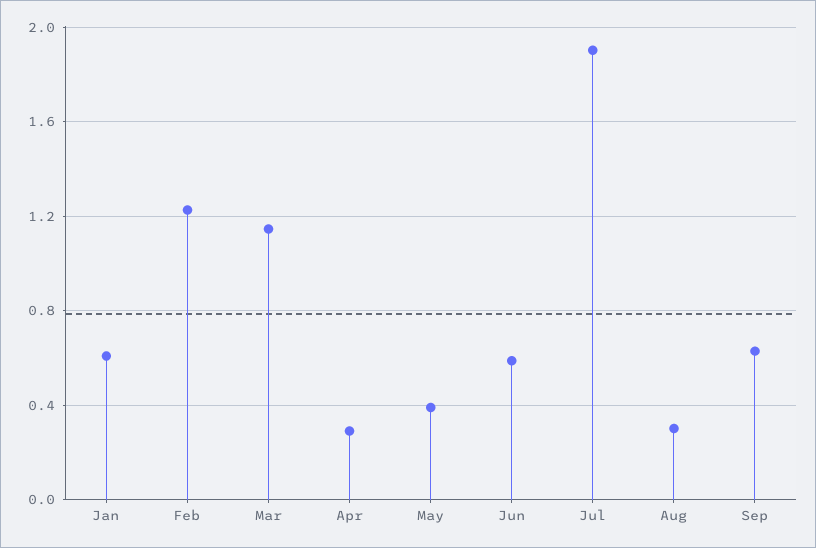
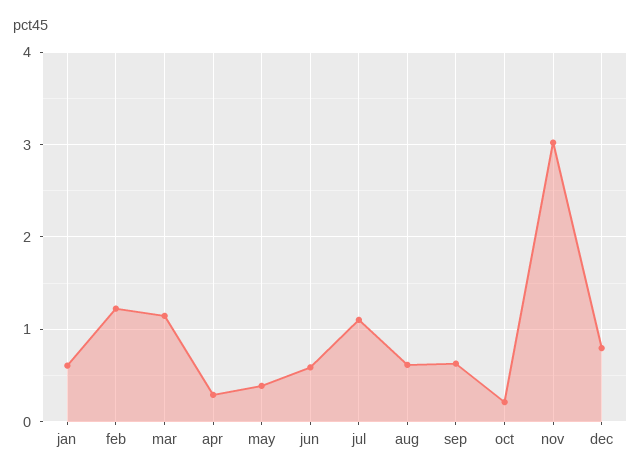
Jul: 1.9 -> 1.1
Aug: 0.3 -> 0.6
oct: none -> 0.2
nov: none -> 3
dec: none -> 0.8

